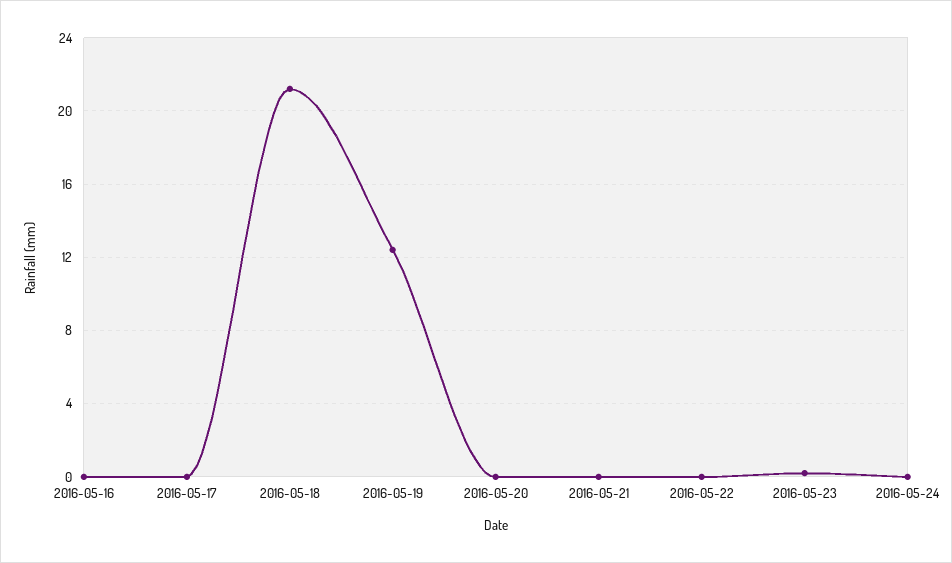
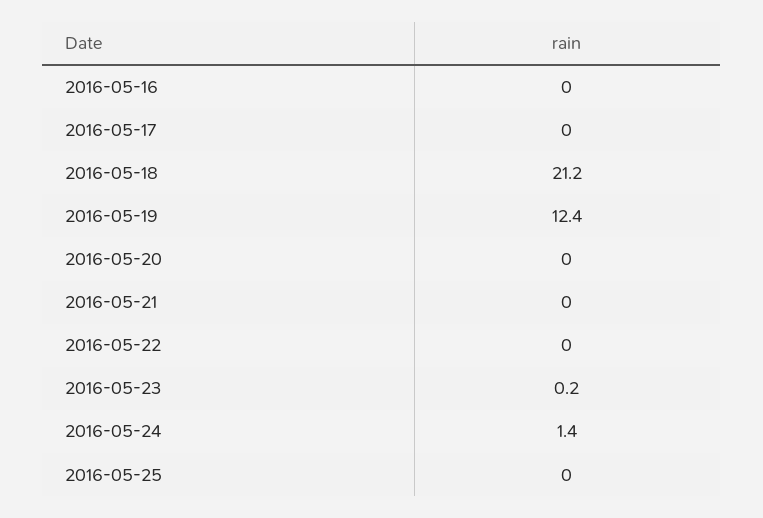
2016-05-24: 0 -> 1.4
2016-05-25: none -> 0

